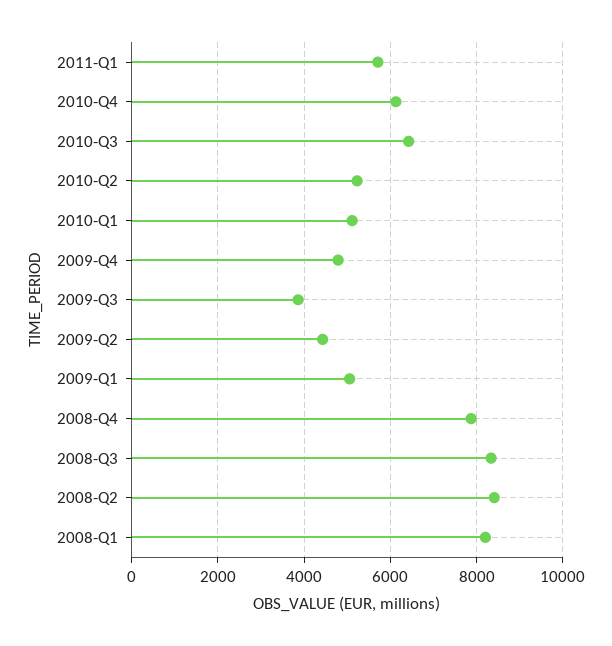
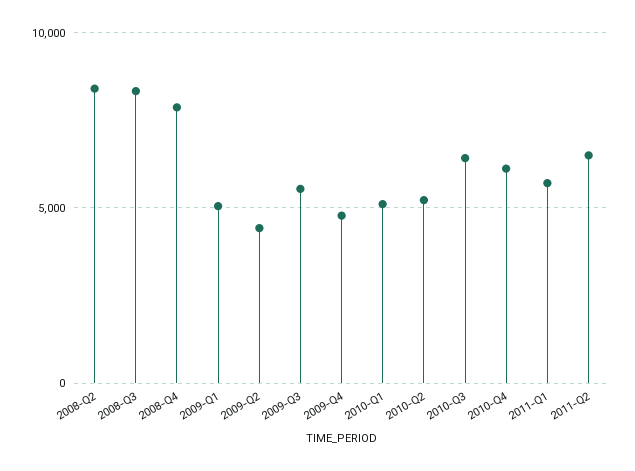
2009-Q3: 3800 -> 5500
2008-Q1: 8200 -> none
2011-Q2: none -> 6500

